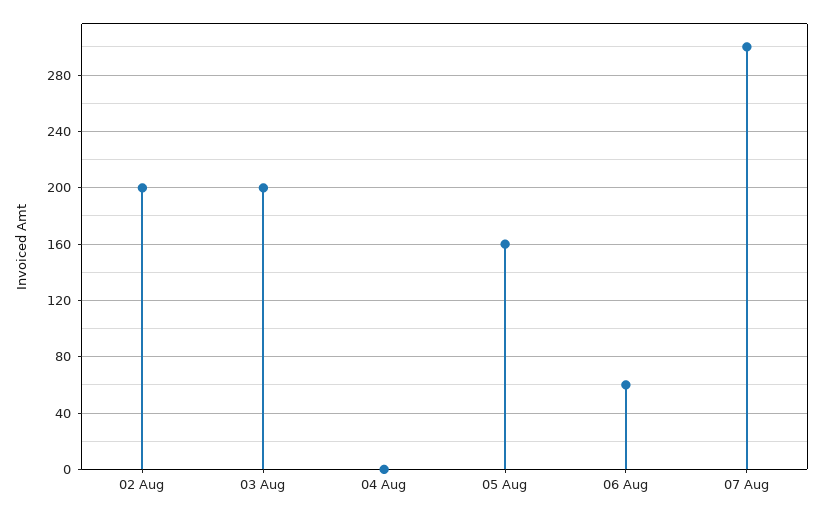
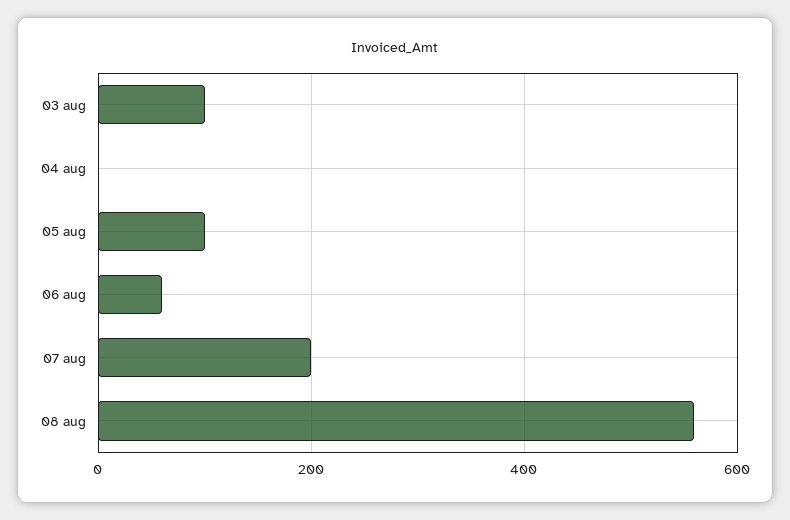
02 Aug: 200 -> none
03 Aug: 200 -> 100
05 Aug: 160 -> 100
07 Aug: 300 -> 200
08 aug: none -> 560

